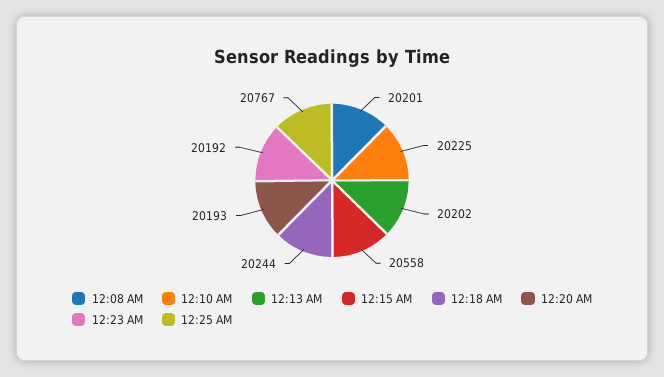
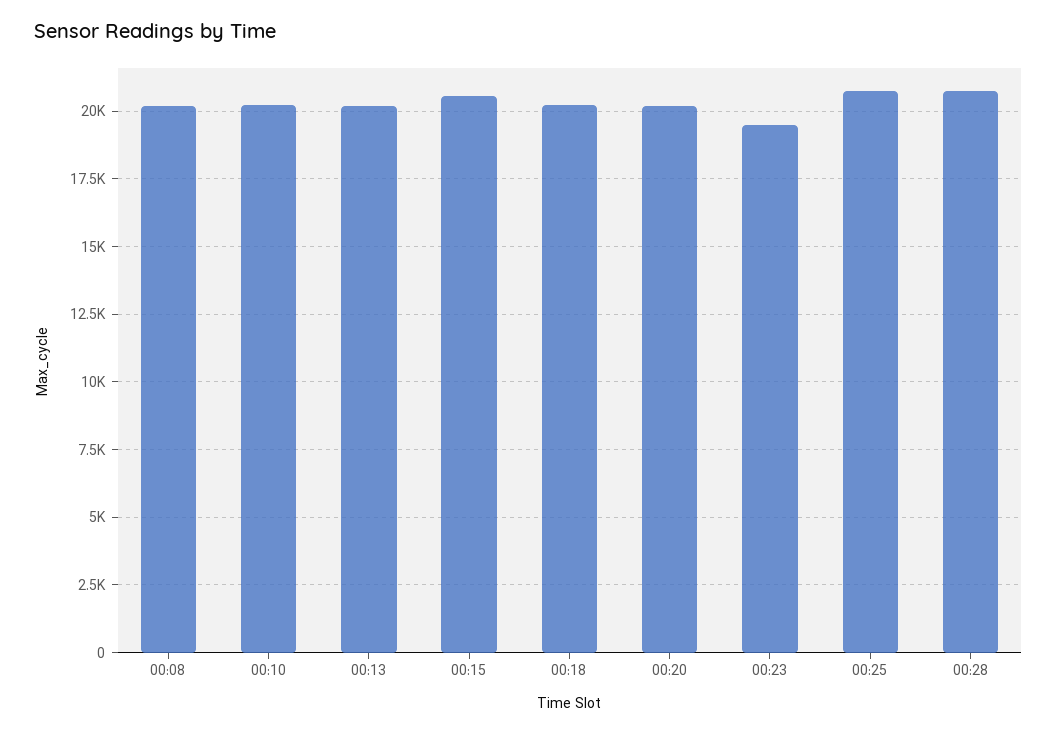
12:23 AM: 20192 -> 19500
00:28: none -> 20750

